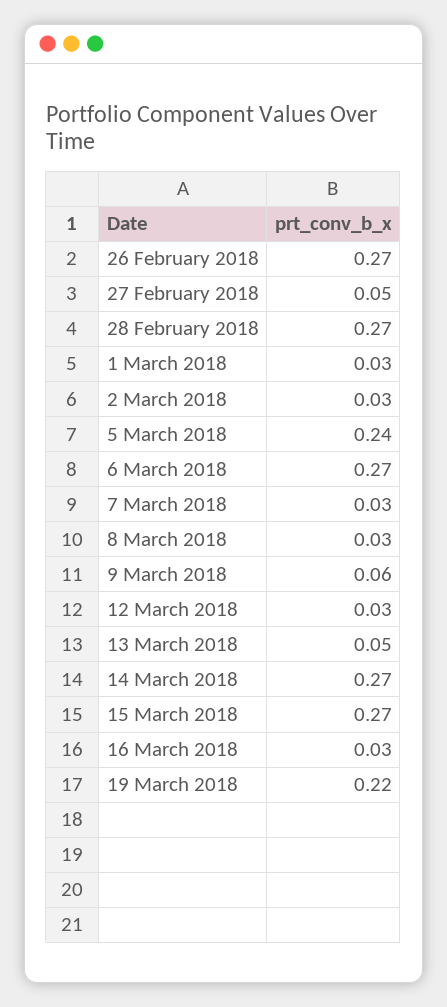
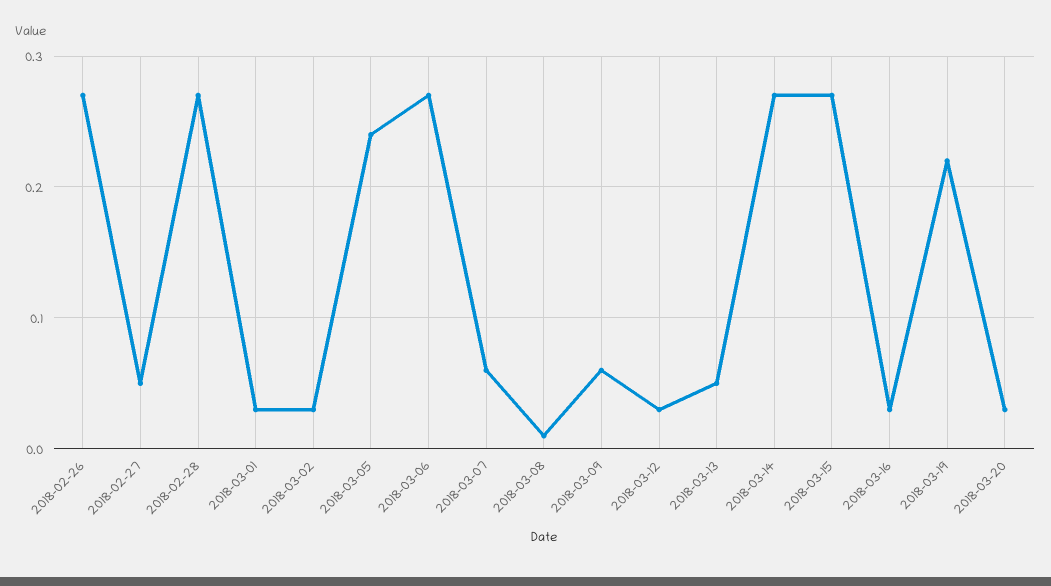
7 March 2018: 0.03 -> 0.06
8 March 2018: 0.03 -> 0.01
2018-03-20: none -> 0.03

